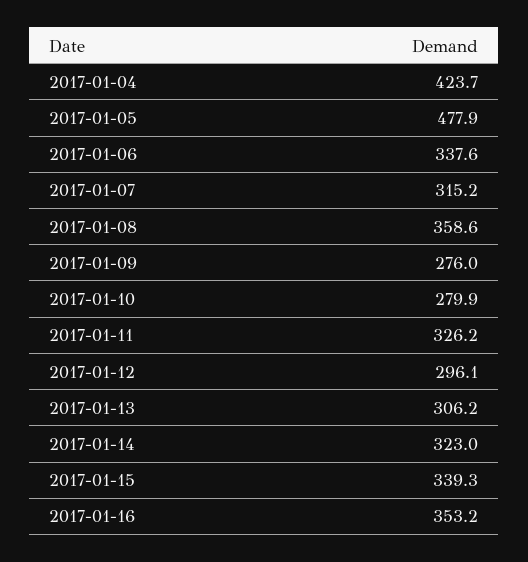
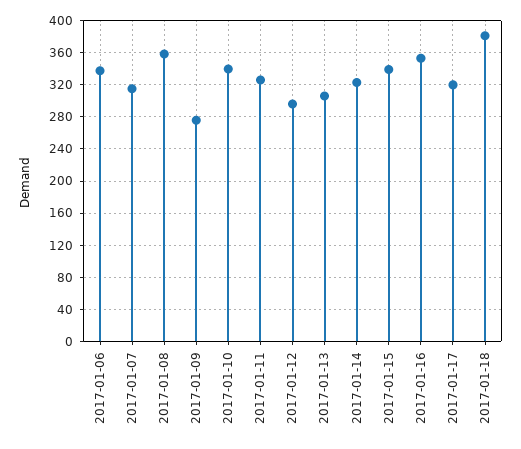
2017-01-04: 423.7 -> none
2017-01-05: 477.9 -> none
2017-01-10: 279.9 -> 340
2017-01-17: none -> 320
2017-01-18: none -> 380

